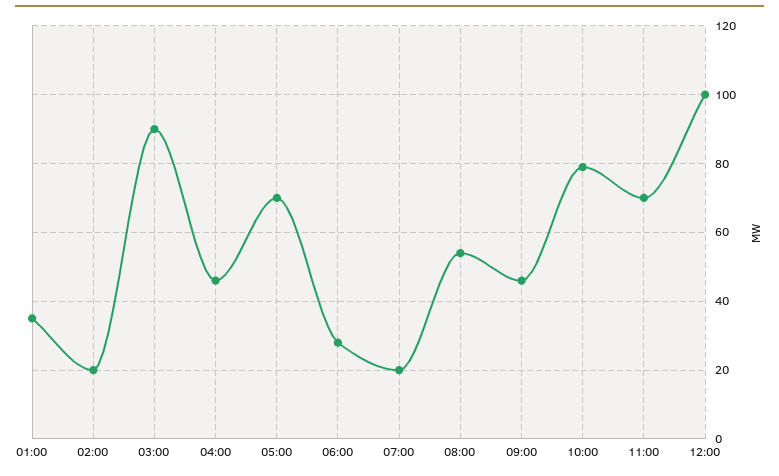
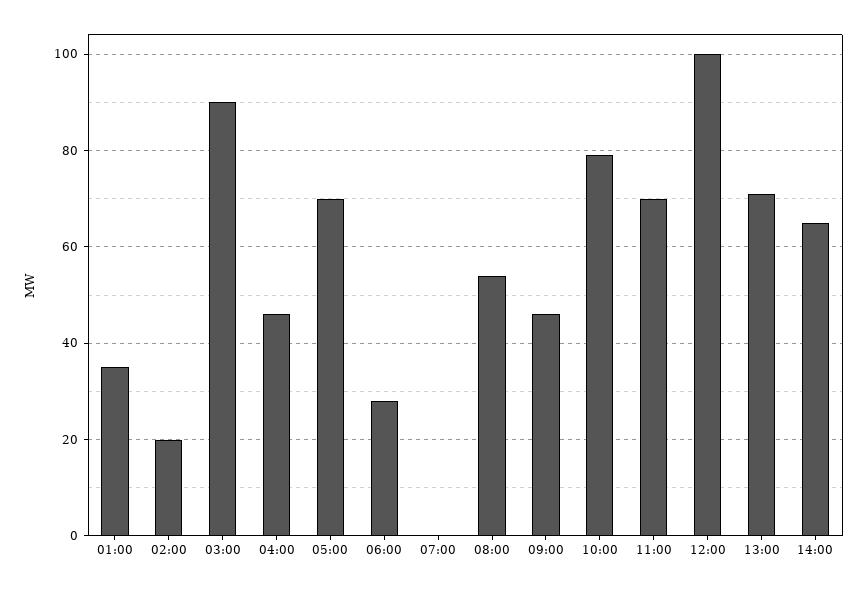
07:00: 20 -> 0
13:00: none -> 70
14:00: none -> 65

